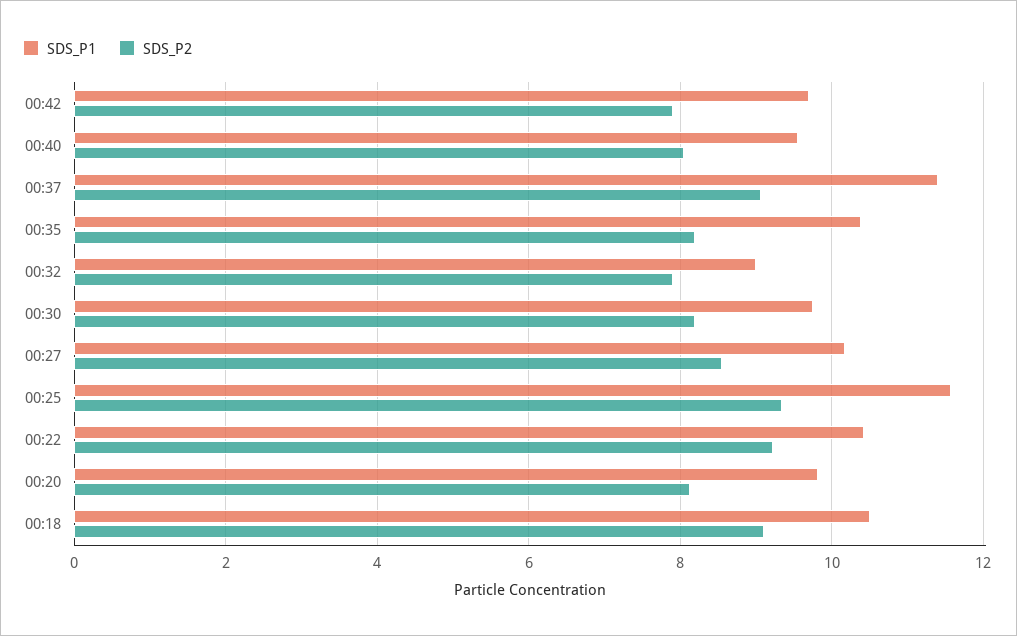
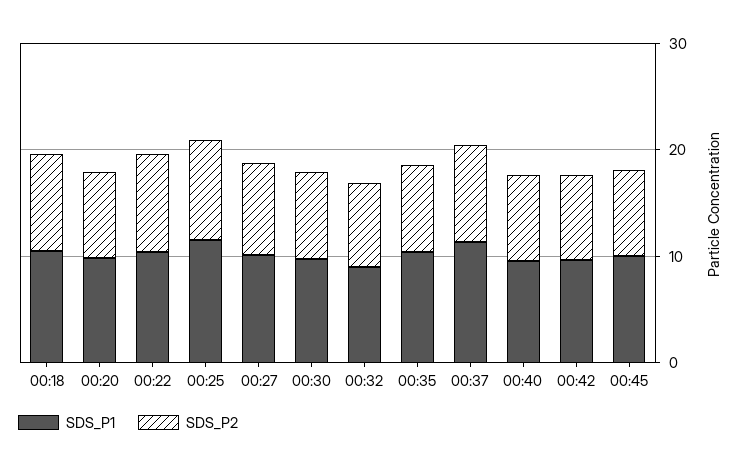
SDS_P1, 00:45: none -> 10
SDS_P2, 00:45: none -> 8

